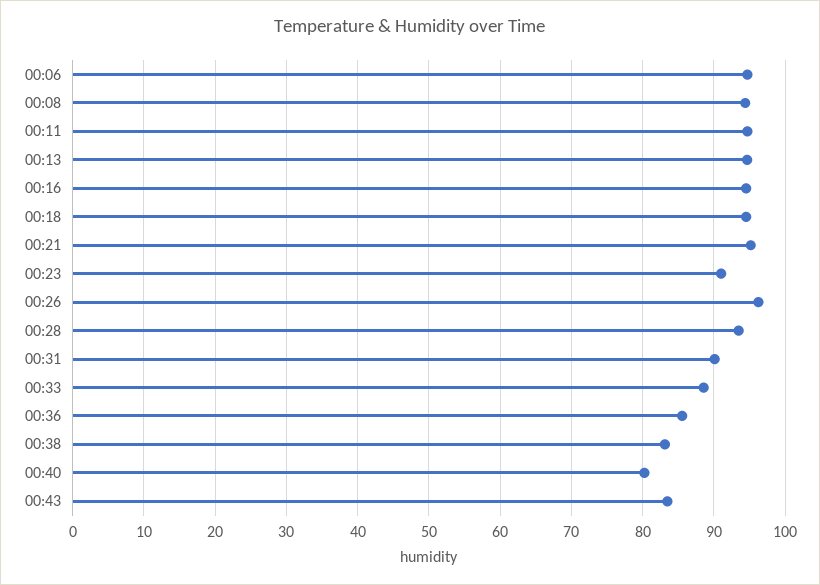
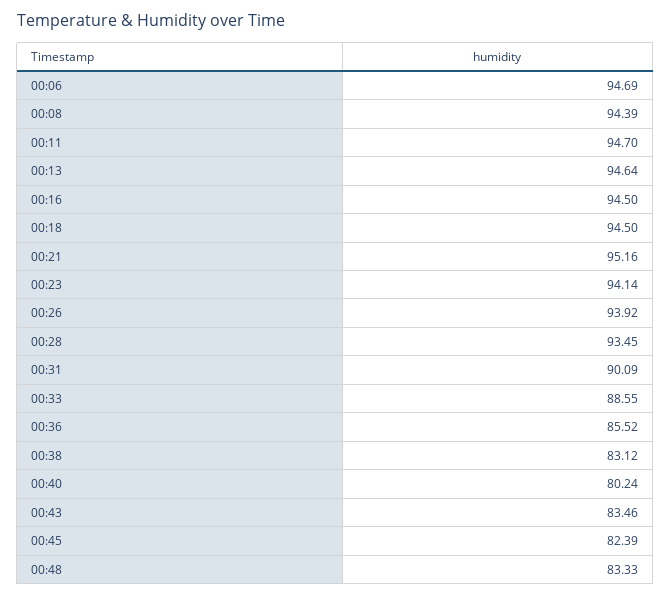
00:23: 91 -> 94.14
00:26: 96 -> 93.92
00:45: none -> 82.39
00:48: none -> 83.33

